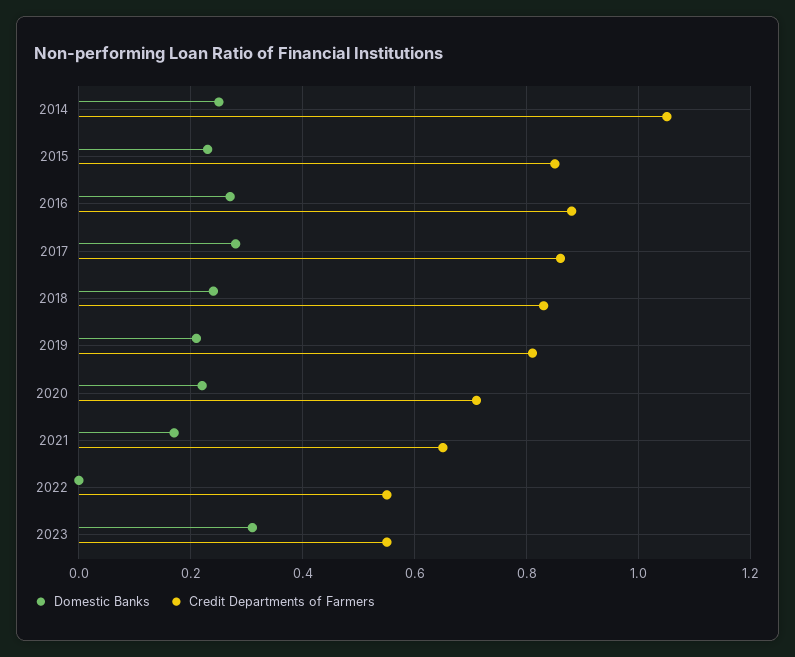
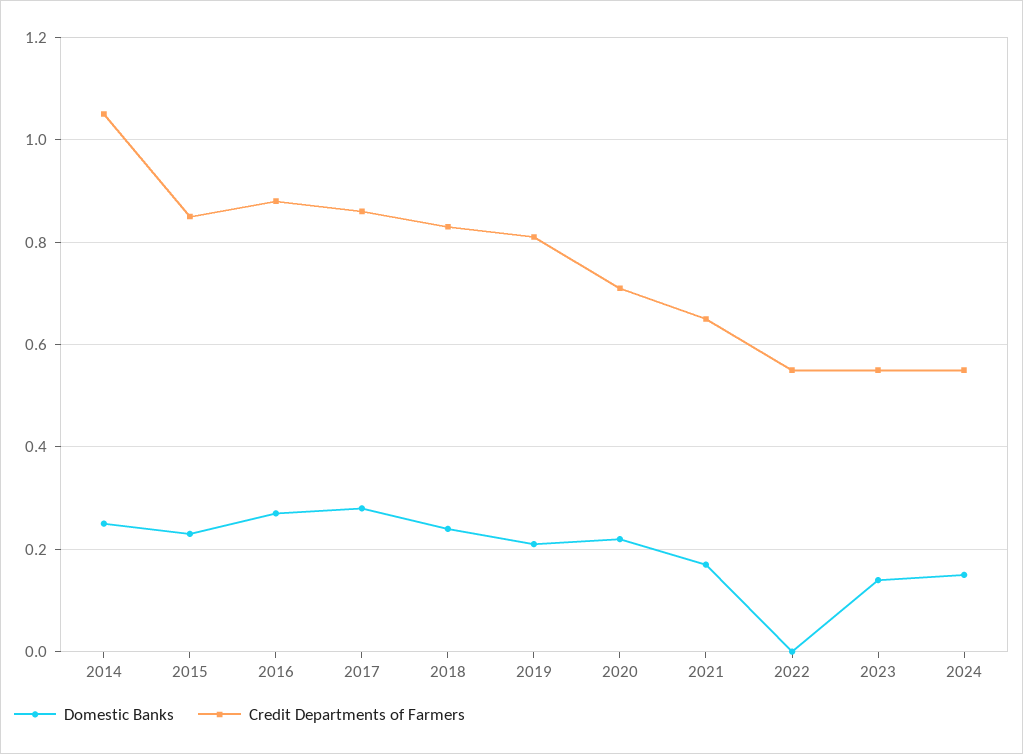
Domestic Banks, 2023: 0.3 -> 0.15
Domestic Banks, 2024: none -> 0.15
Credit Departments of Farmers, 2024: none -> 0.55

